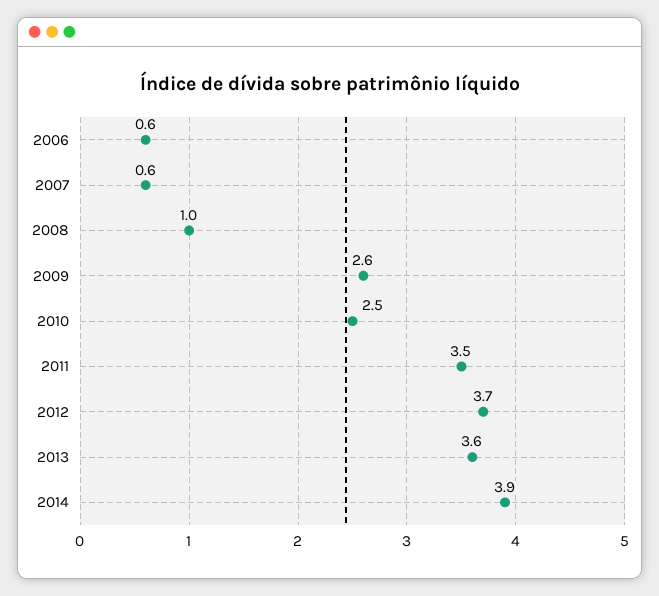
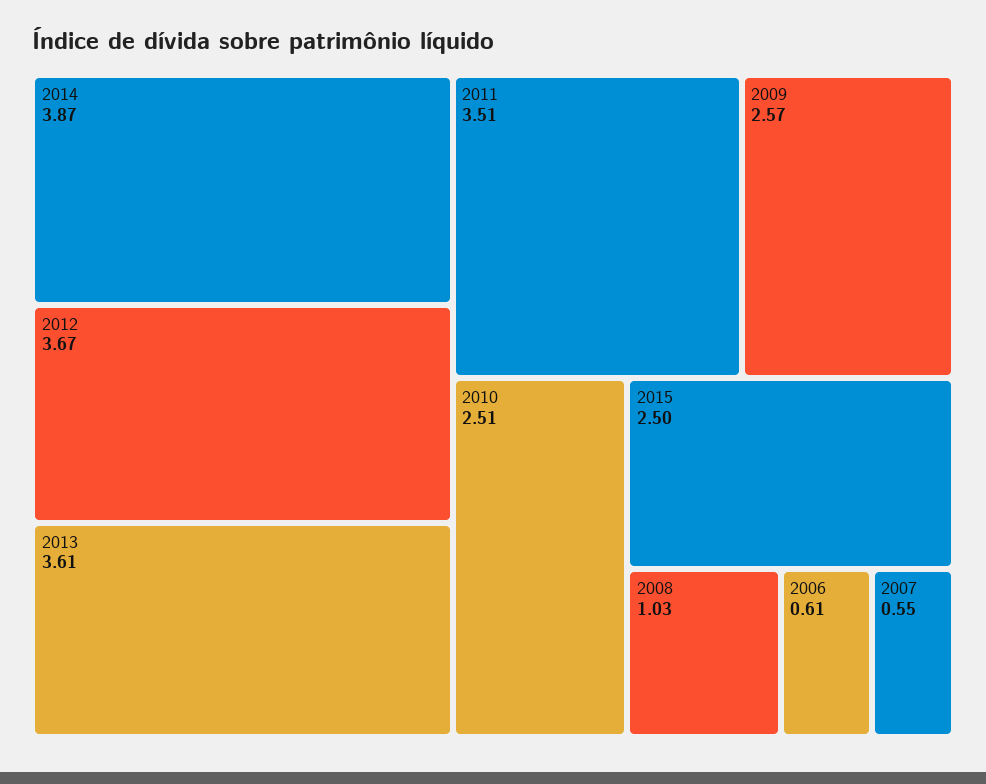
2015: none -> 2.5

